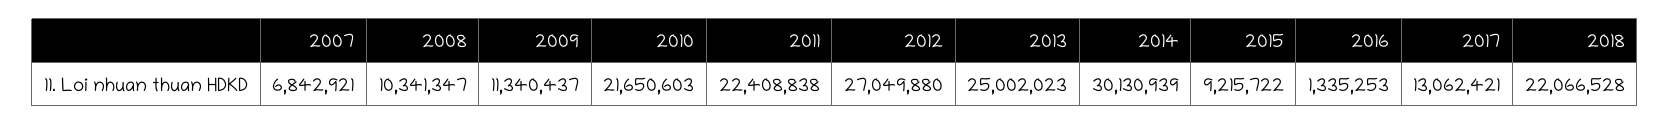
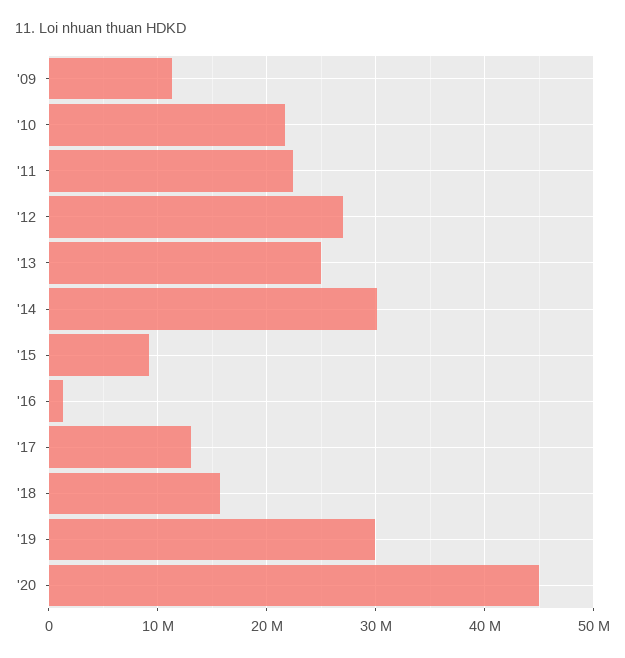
2007: 6842921 -> none
2008: 10341347 -> none
2018: 22066528 -> 16000000
'19: none -> 30000000
'20: none -> 45000000

